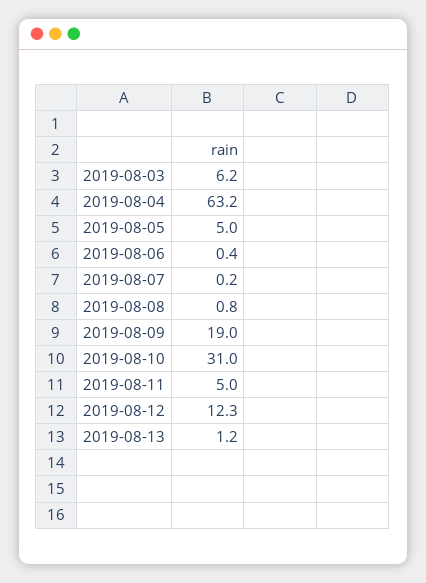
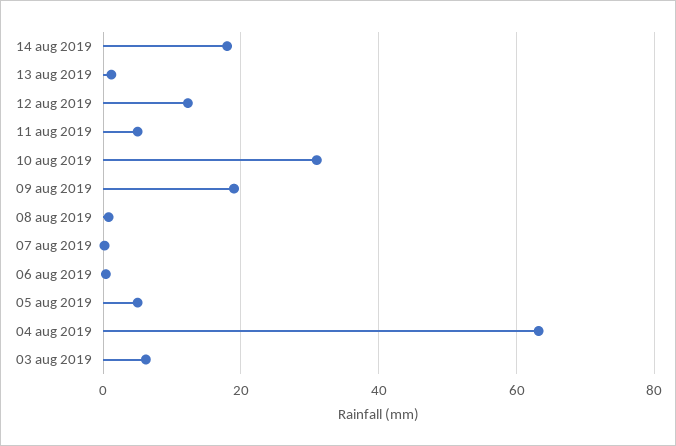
14 aug 2019: none -> 18

